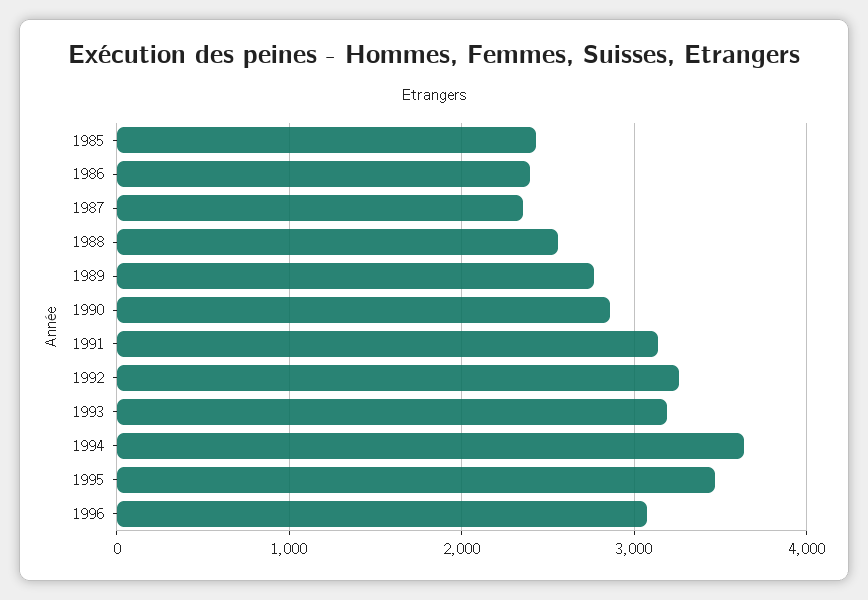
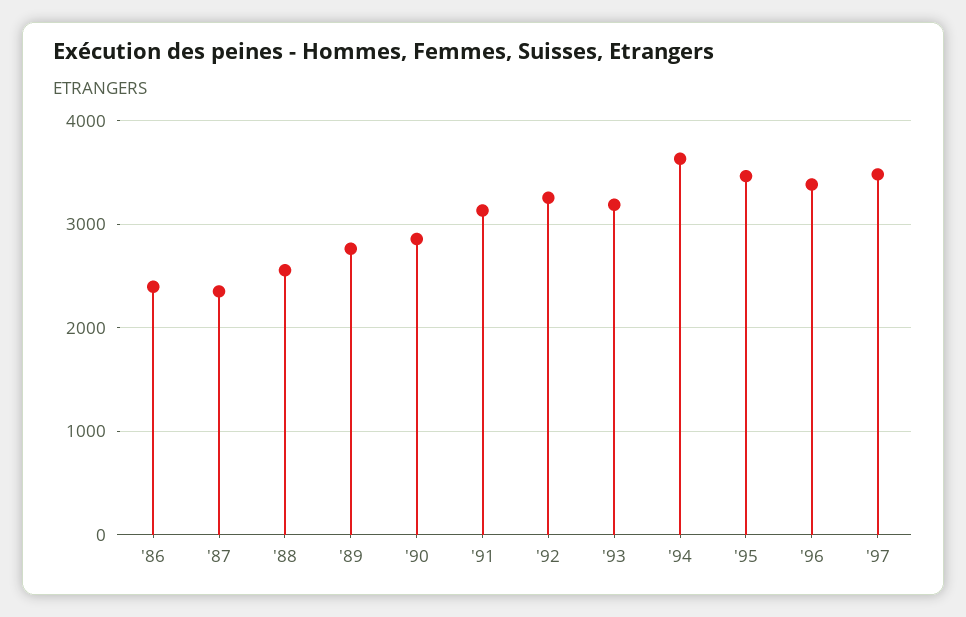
1985: 2400 -> none
1996: 3100 -> 3400
'97: none -> 3500

